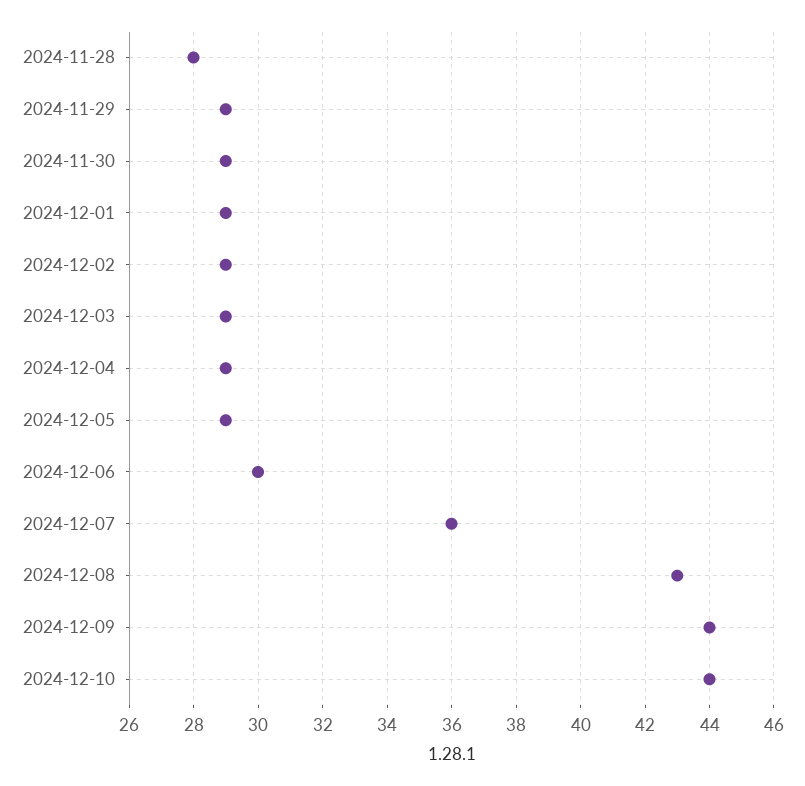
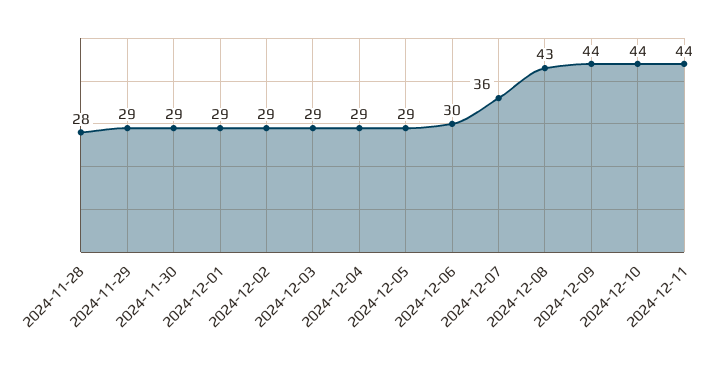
2024-12-11: none -> 44

